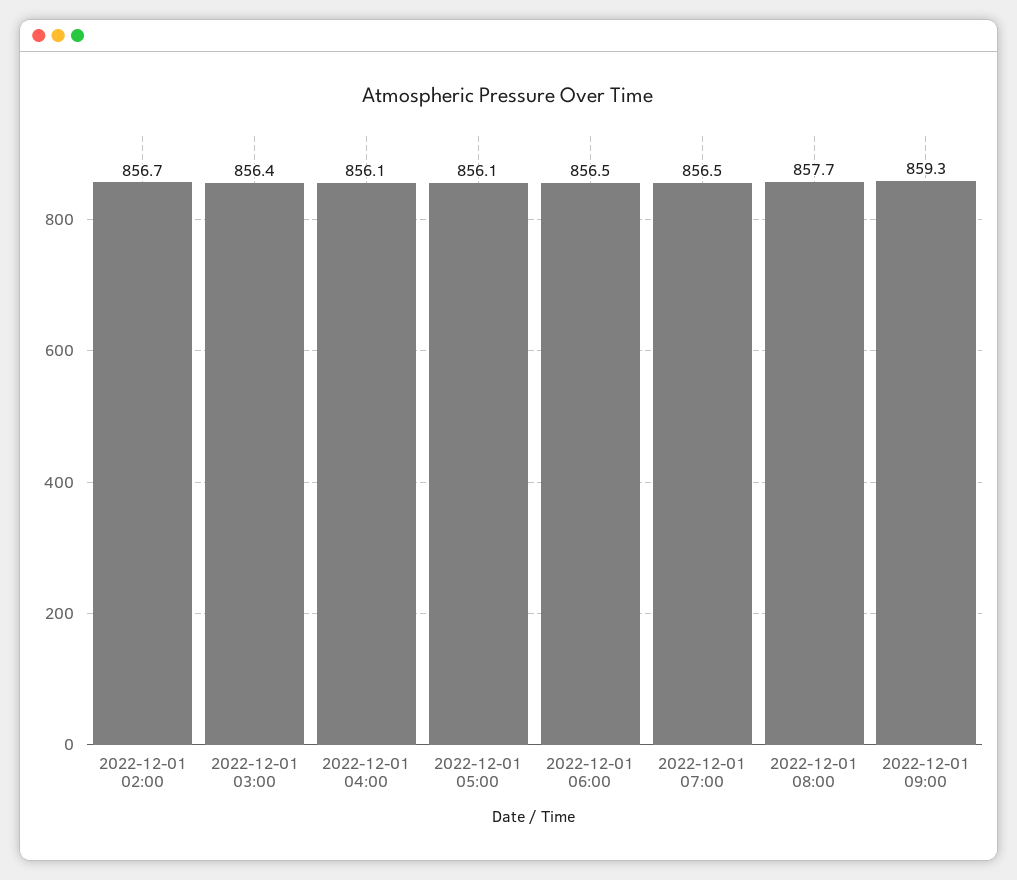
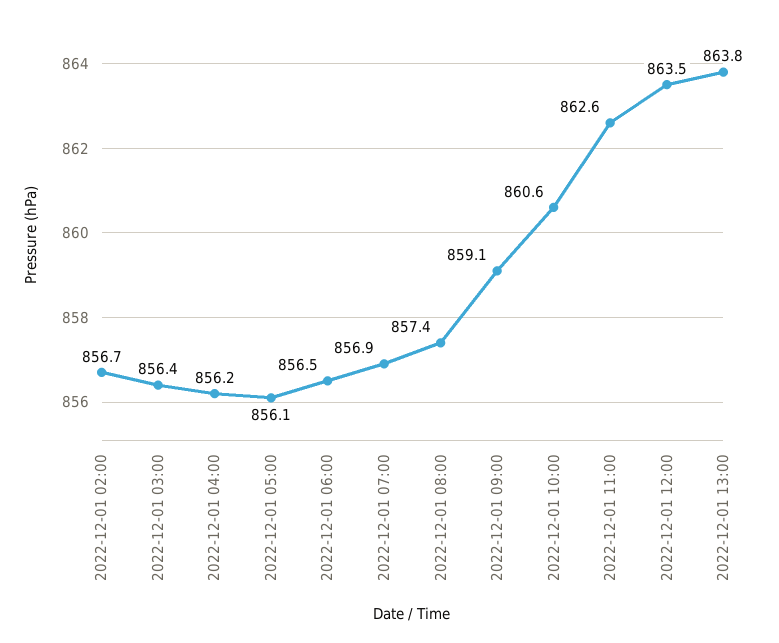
2022-12-01 04:00: 856.1 -> 856.2
2022-12-01 07:00: 856.5 -> 856.9
2022-12-01 08:00: 857.7 -> 857.4
2022-12-01 09:00: 859.3 -> 859.1
2022-12-01 10:00: none -> 860.6
2022-12-01 11:00: none -> 862.6
2022-12-01 12:00: none -> 863.5
2022-12-01 13:00: none -> 863.8

